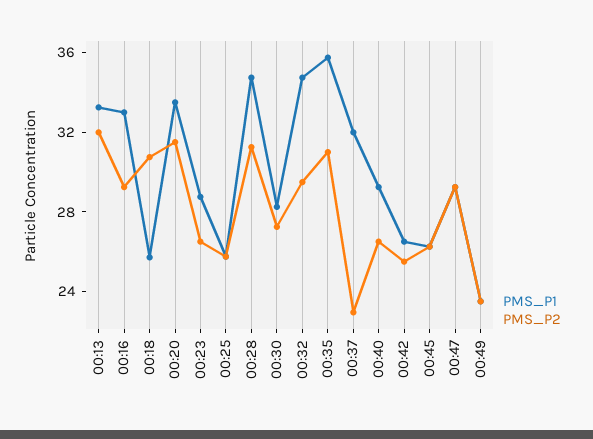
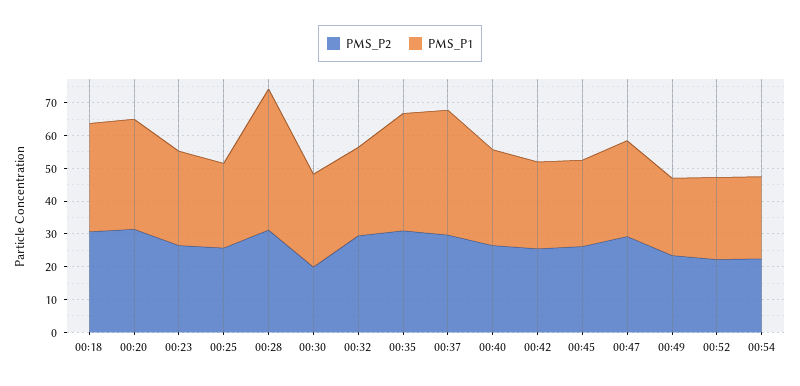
PMS_P1, 00:13: 33 -> none
PMS_P2, 00:13: 32 -> none
PMS_P1, 00:16: 33 -> none
PMS_P2, 00:16: 29 -> none
PMS_P1, 00:18: 26 -> 32.5
PMS_P1, 00:28: 35 -> 42.5
PMS_P2, 00:30: 27 -> 20
PMS_P1, 00:32: 35 -> 27.5
PMS_P1, 00:37: 32 -> 37.5
PMS_P2, 00:37: 23 -> 30
PMS_P2, 00:52: none -> 22.5
PMS_P1, 00:52: none -> 25
PMS_P2, 00:54: none -> 22.5
PMS_P1, 00:54: none -> 25

